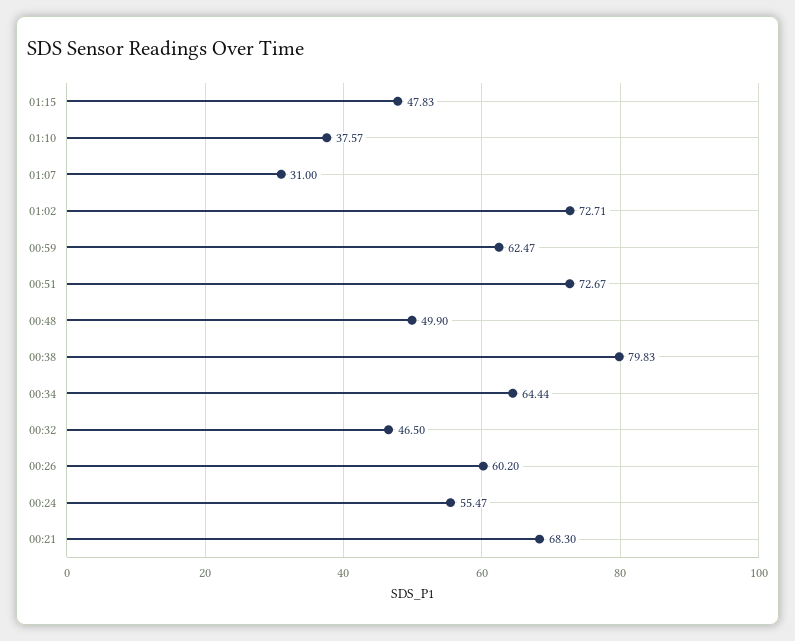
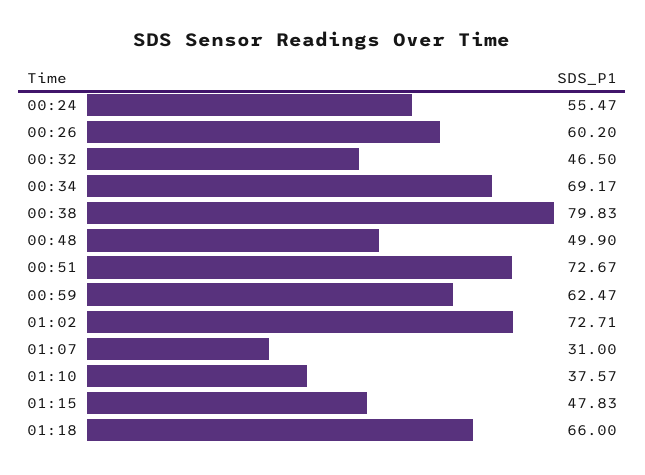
00:34: 64.44 -> 69.17
00:21: 68.3 -> none
01:18: none -> 66

